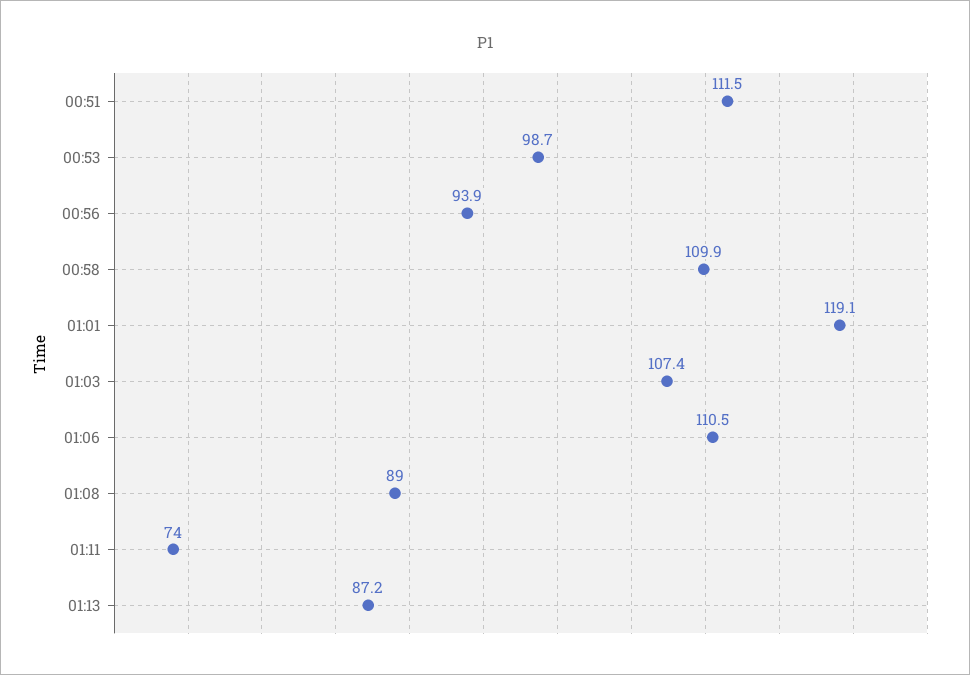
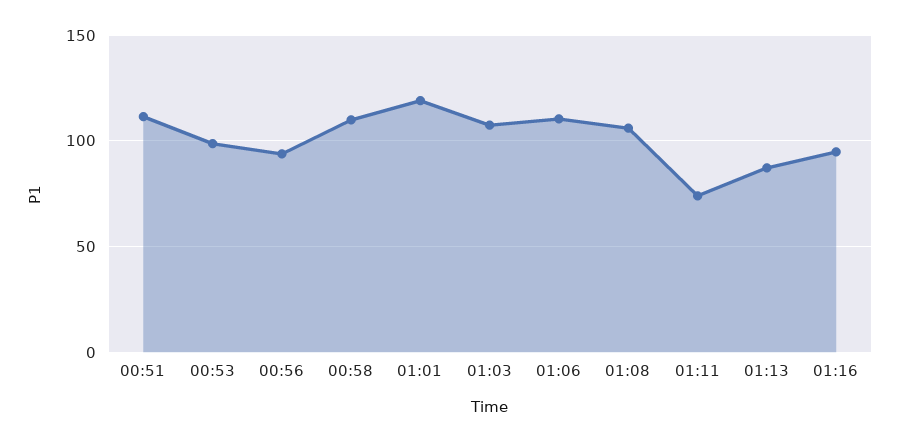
01:08: 89 -> 105
01:16: none -> 95

